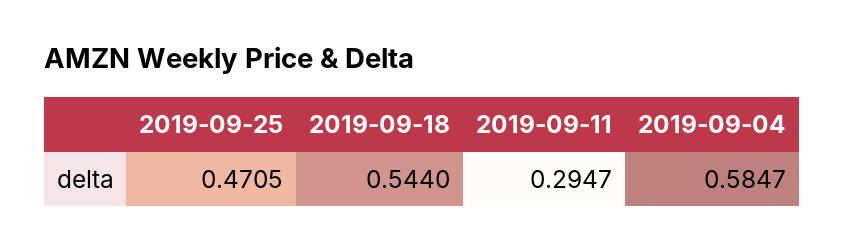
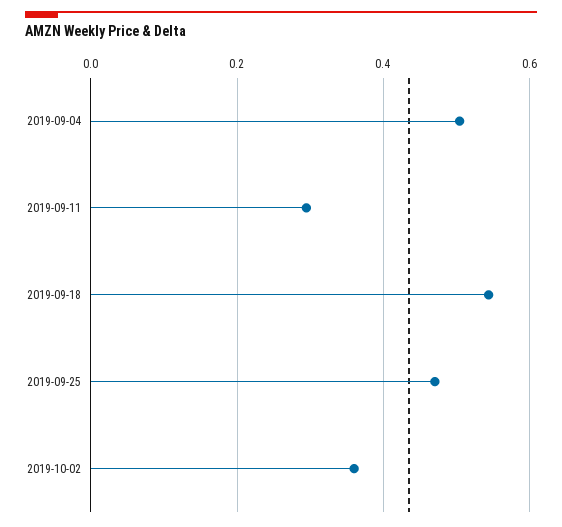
2019-09-04: 0.5847 -> 0.5
2019-10-02: none -> 0.36

